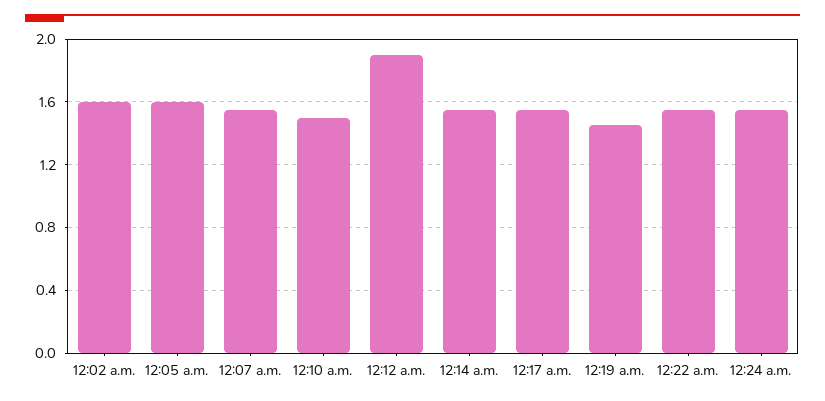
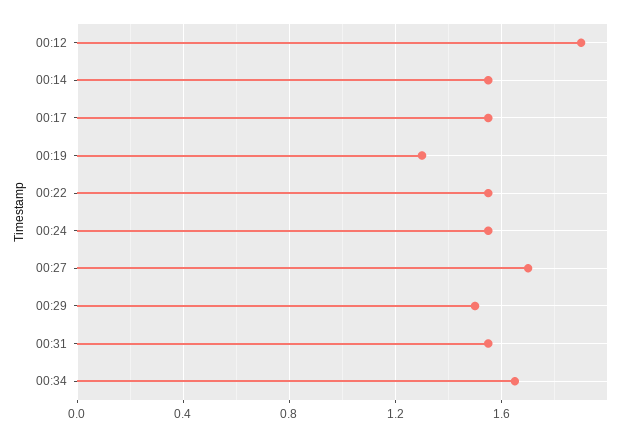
12:02 a.m.: 1.6 -> none
12:05 a.m.: 1.6 -> none
12:07 a.m.: 1.55 -> none
12:10 a.m.: 1.5 -> none
12:19 a.m.: 1.45 -> 1.3
00:27: none -> 1.7
00:29: none -> 1.5
00:31: none -> 1.55
00:34: none -> 1.65

